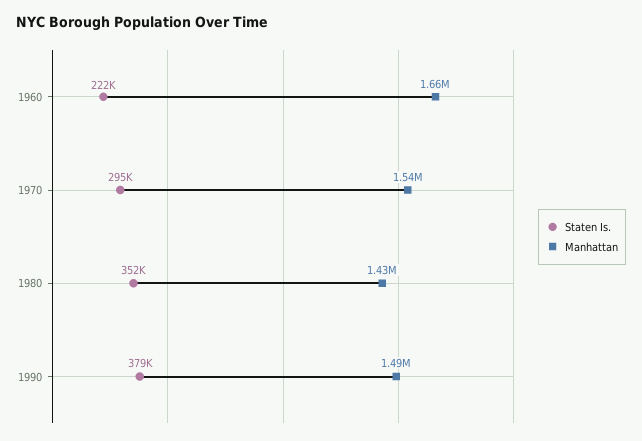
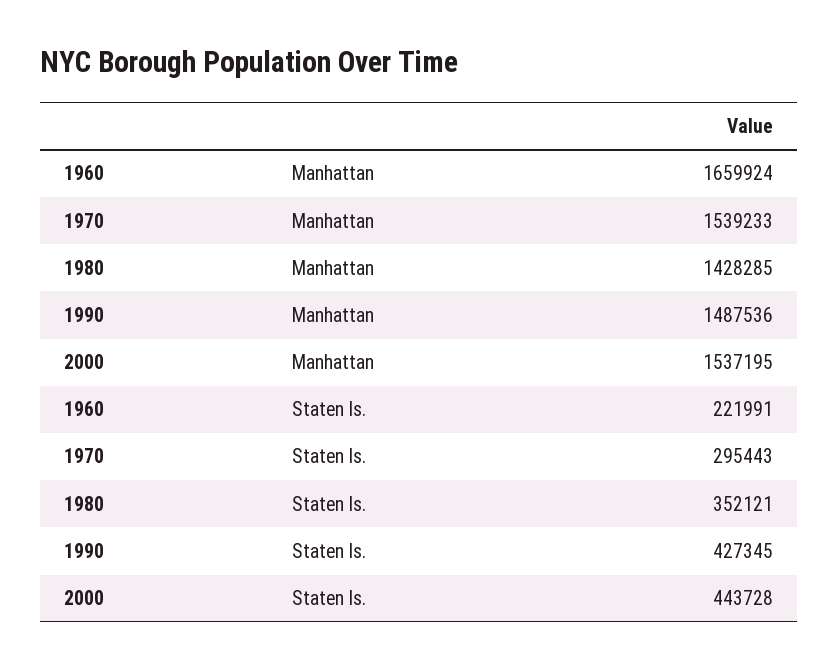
Staten Is., 1990: 379000 -> 427345
Manhattan, 2000: none -> 1537195
Staten Is., 2000: none -> 443728

